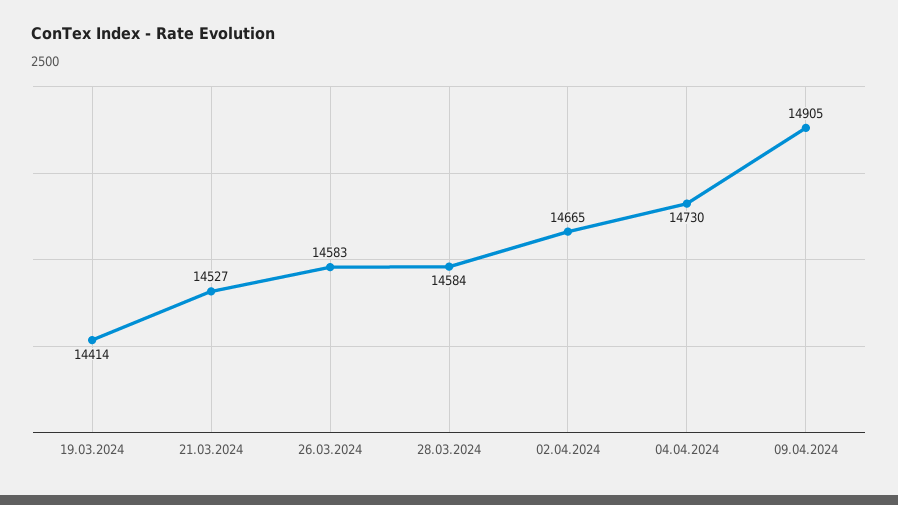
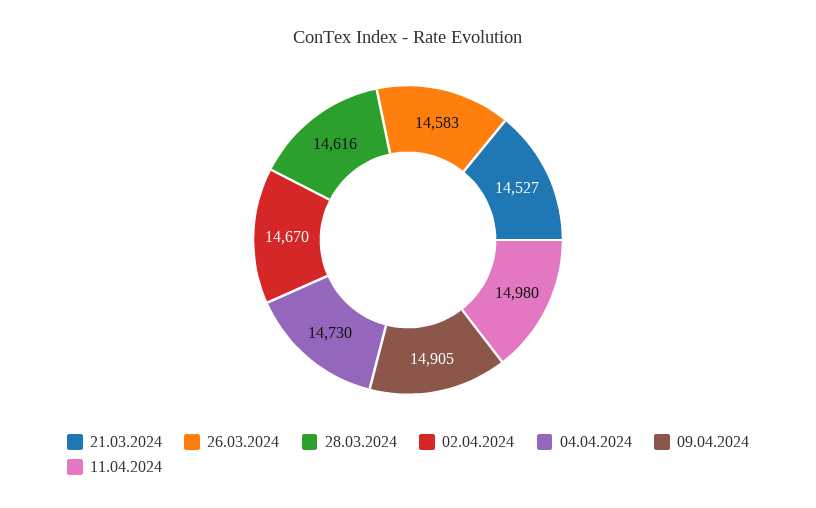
19.03.2024: 14414 -> none
28.03.2024: 14584 -> 14616
02.04.2024: 14665 -> 14670
11.04.2024: none -> 14980

